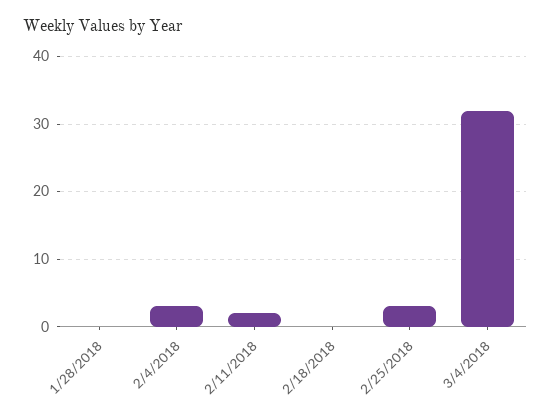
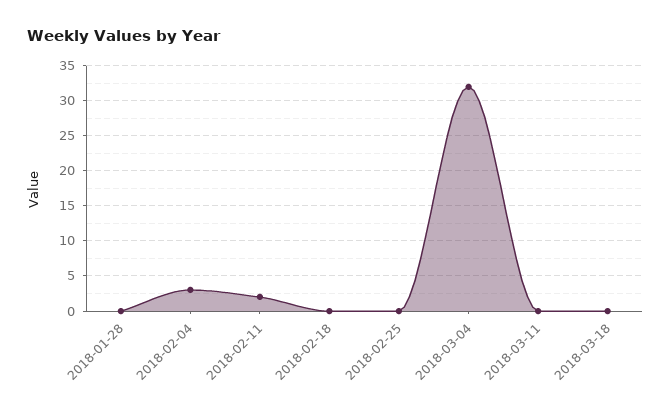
2/25/2018: 3 -> 0
2018-03-11: none -> 0
2018-03-18: none -> 0

